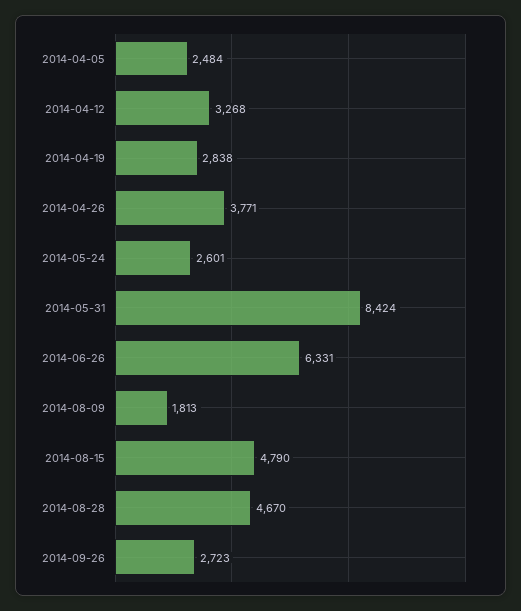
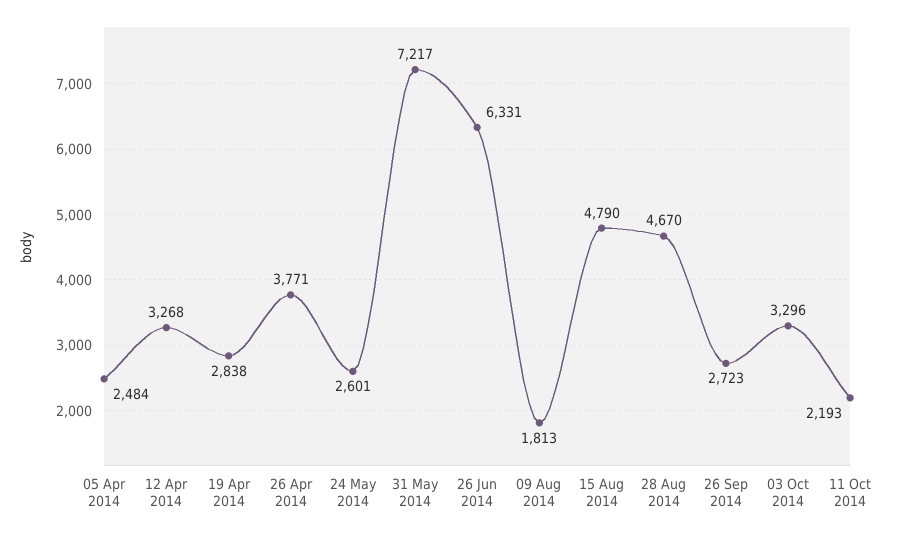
2014-05-31: 8424 -> 7217
03 Oct 2014: none -> 3296
11 Oct 2014: none -> 2193

